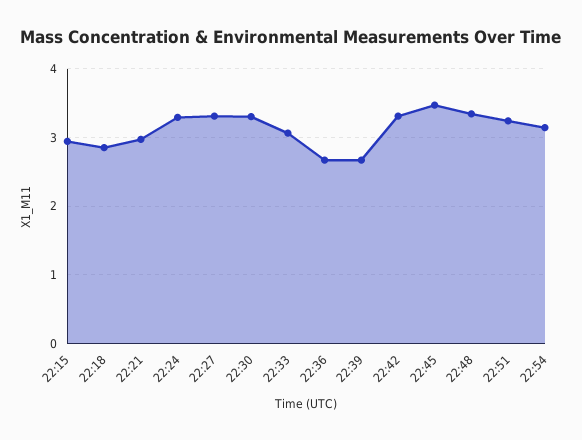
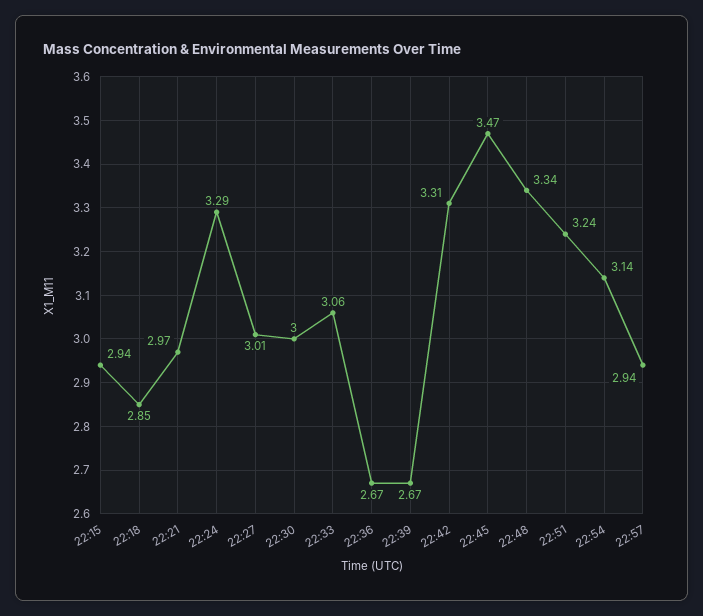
22:27: 3.3 -> 3.01
22:30: 3.3 -> 3
22:57: none -> 2.94

